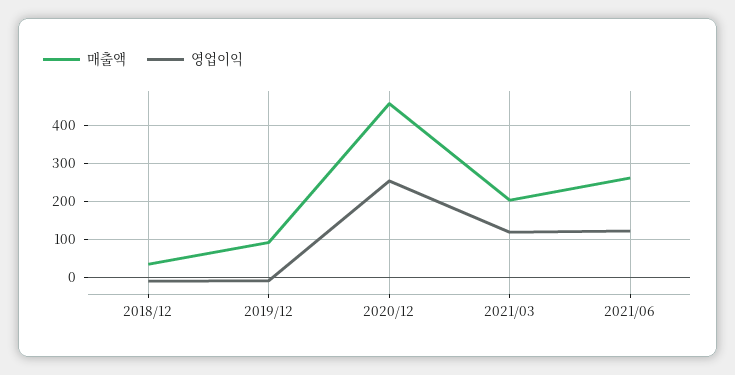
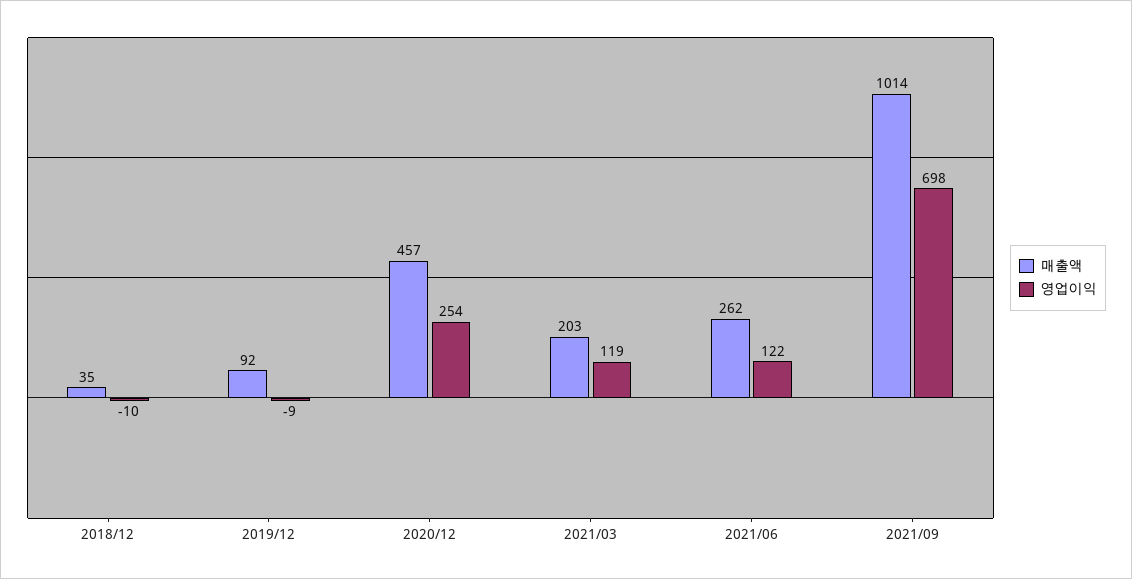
매출액, 2021/09: none -> 1014
영업이익, 2021/09: none -> 698

